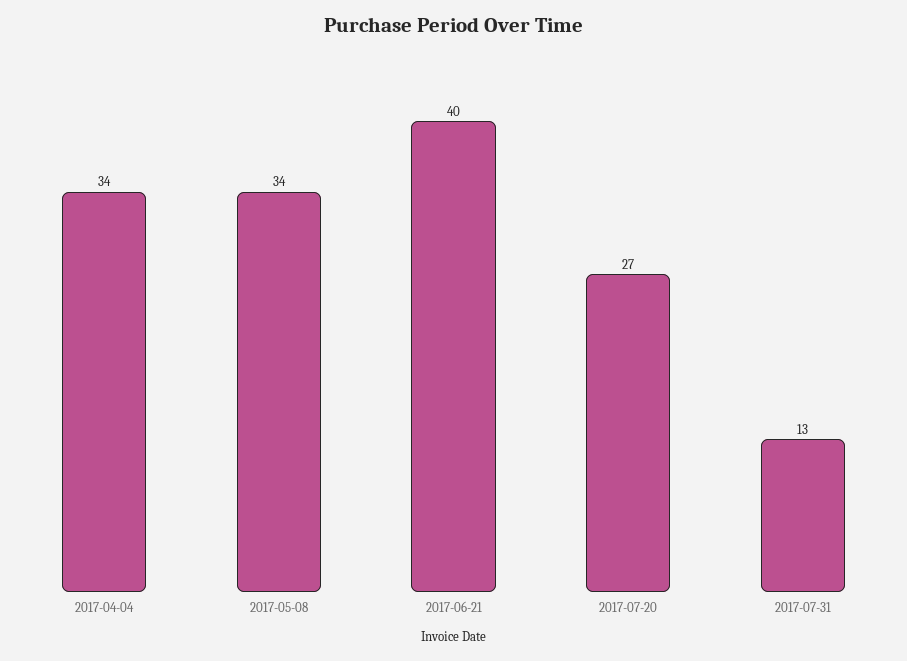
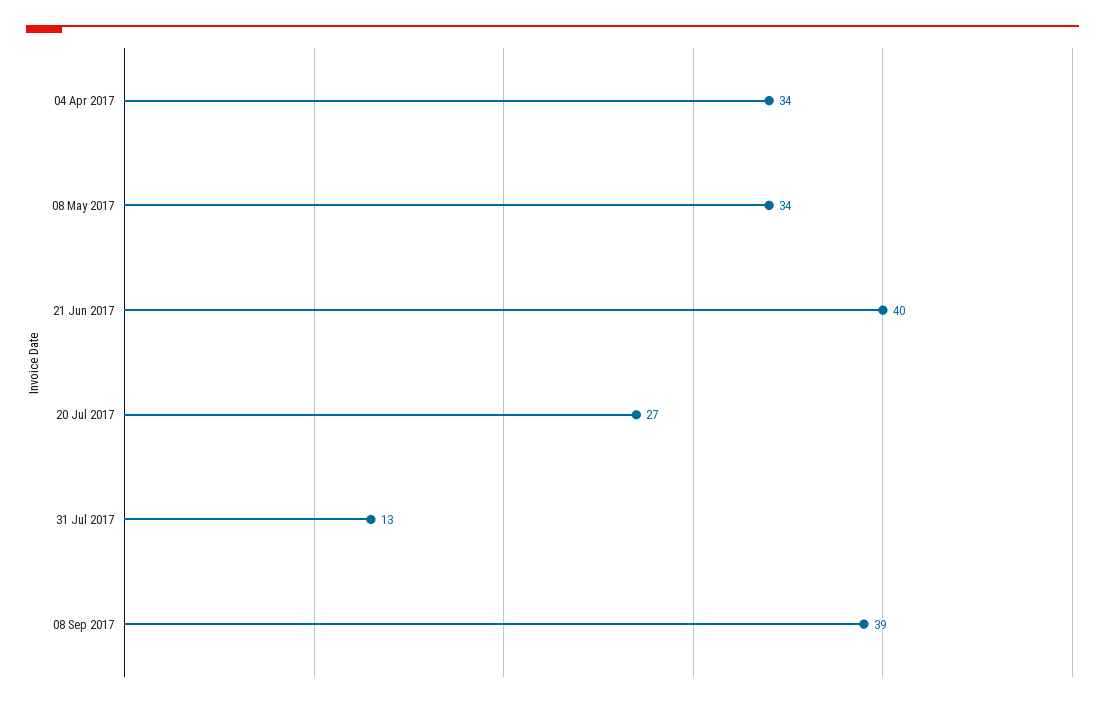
08 Sep 2017: none -> 39

